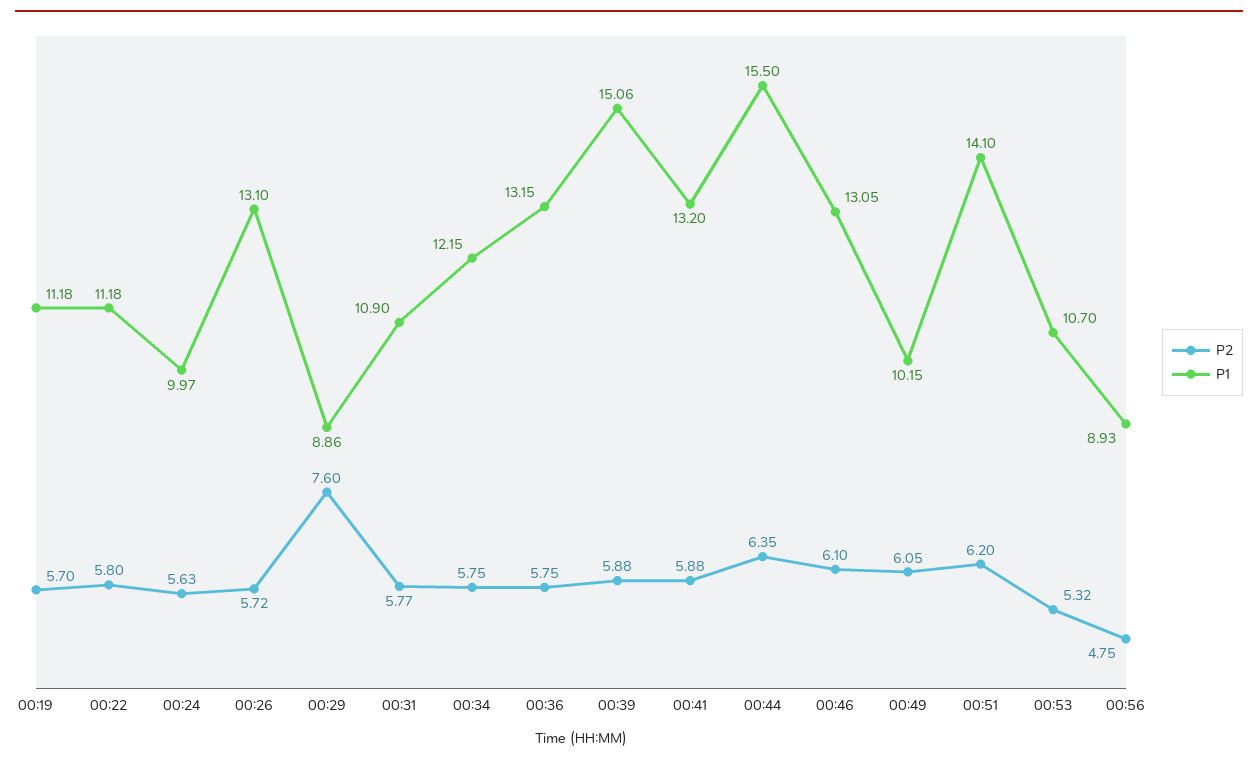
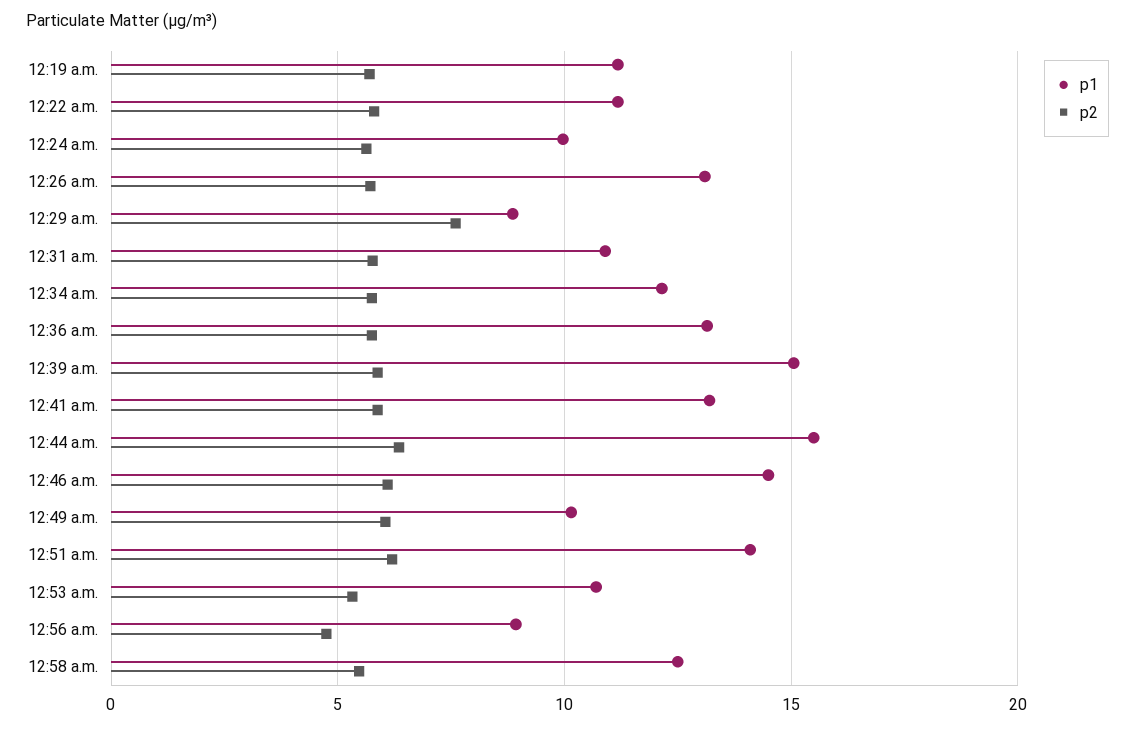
P1, 00:46: 13.05 -> 14.5
P1, 12:58 a.m.: none -> 12.5
P2, 12:58 a.m.: none -> 5.5

